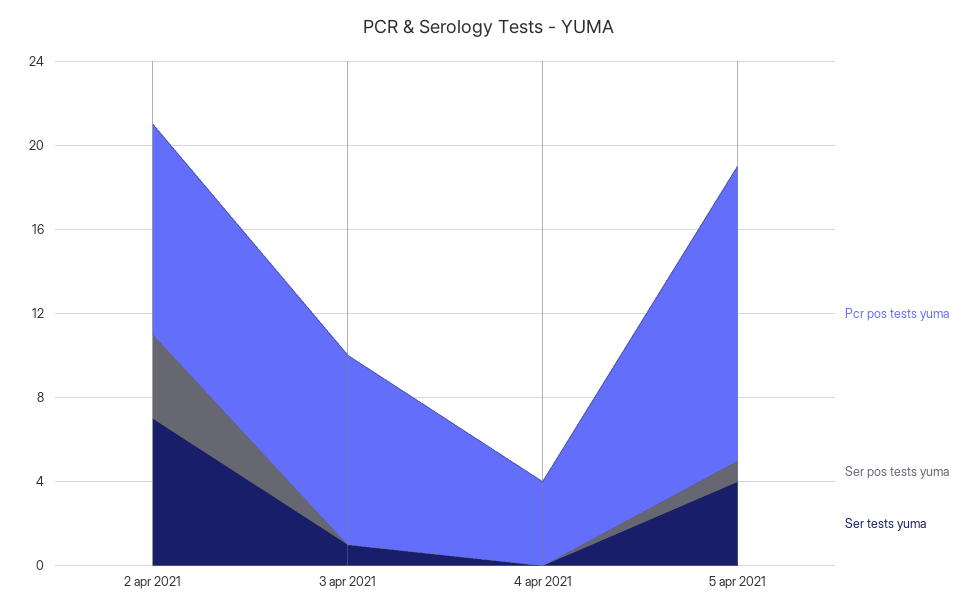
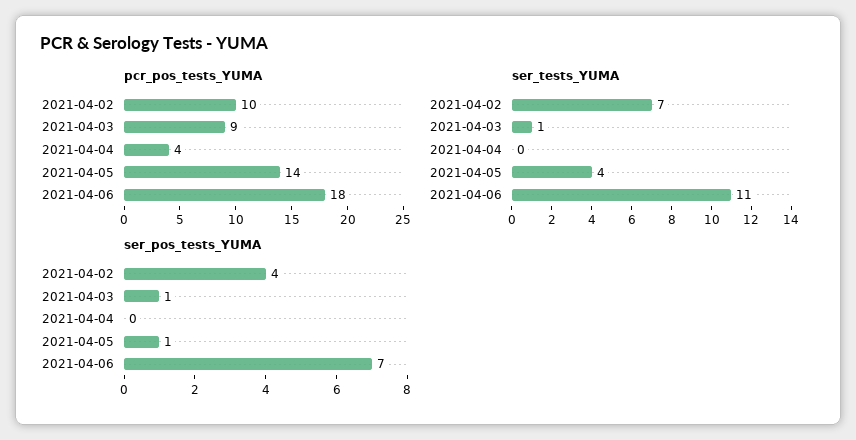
Ser pos tests yuma, 3 apr 2021: 0 -> 1
Pcr pos tests yuma, 2021-04-06: none -> 18
Ser tests yuma, 2021-04-06: none -> 11
Ser pos tests yuma, 2021-04-06: none -> 7

